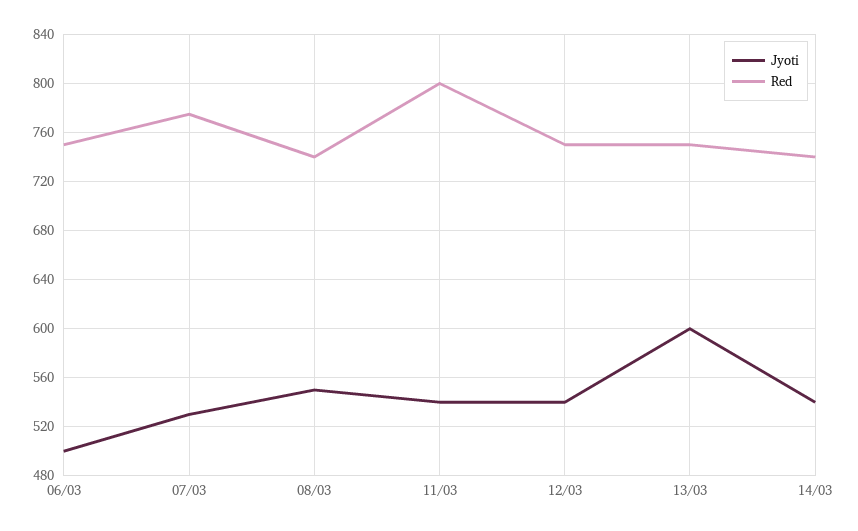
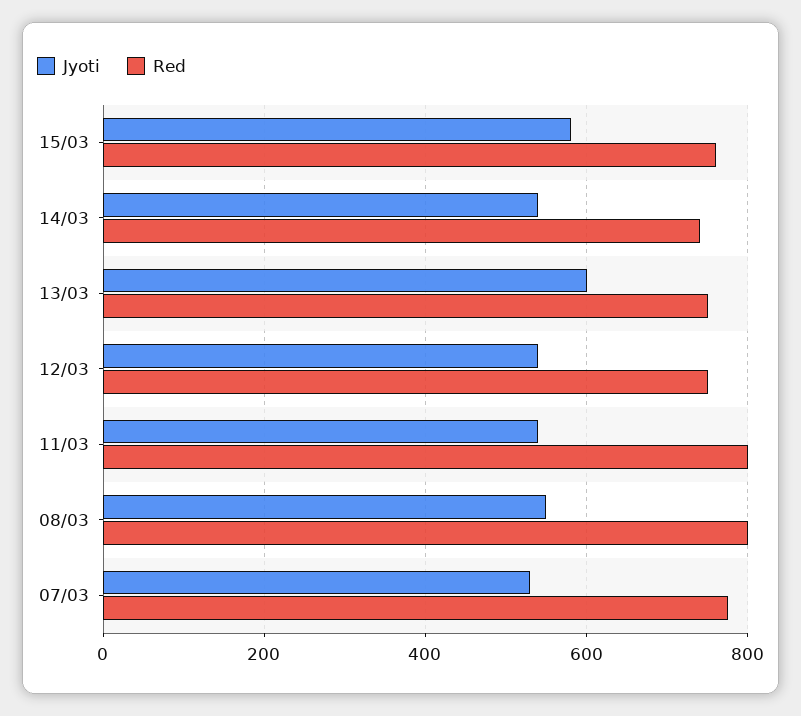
Jyoti, 06/03: 500 -> none
Red, 06/03: 750 -> none
Red, 08/03: 740 -> 800
Jyoti, 15/03: none -> 580
Red, 15/03: none -> 760

